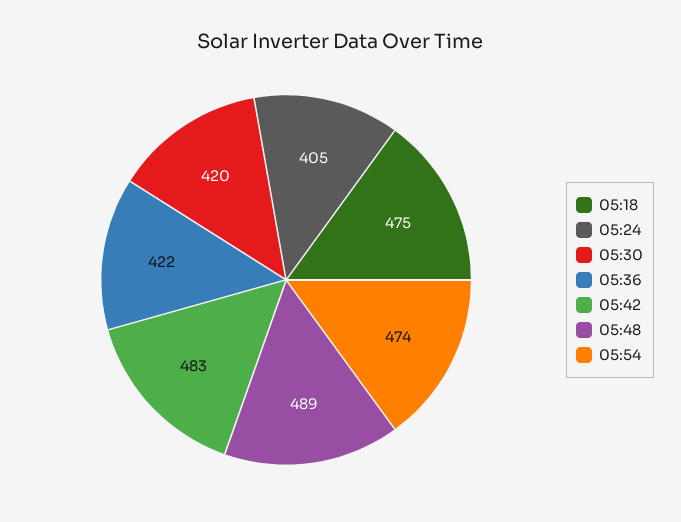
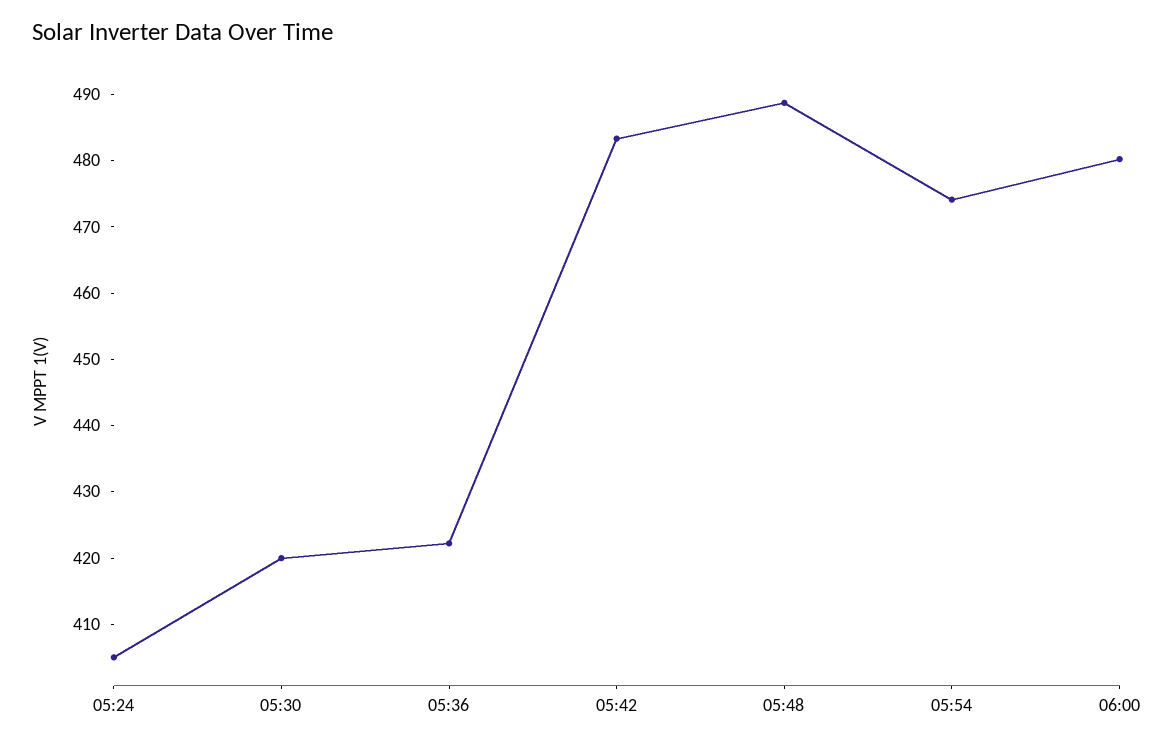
05:18: 475 -> none
06:00: none -> 480

